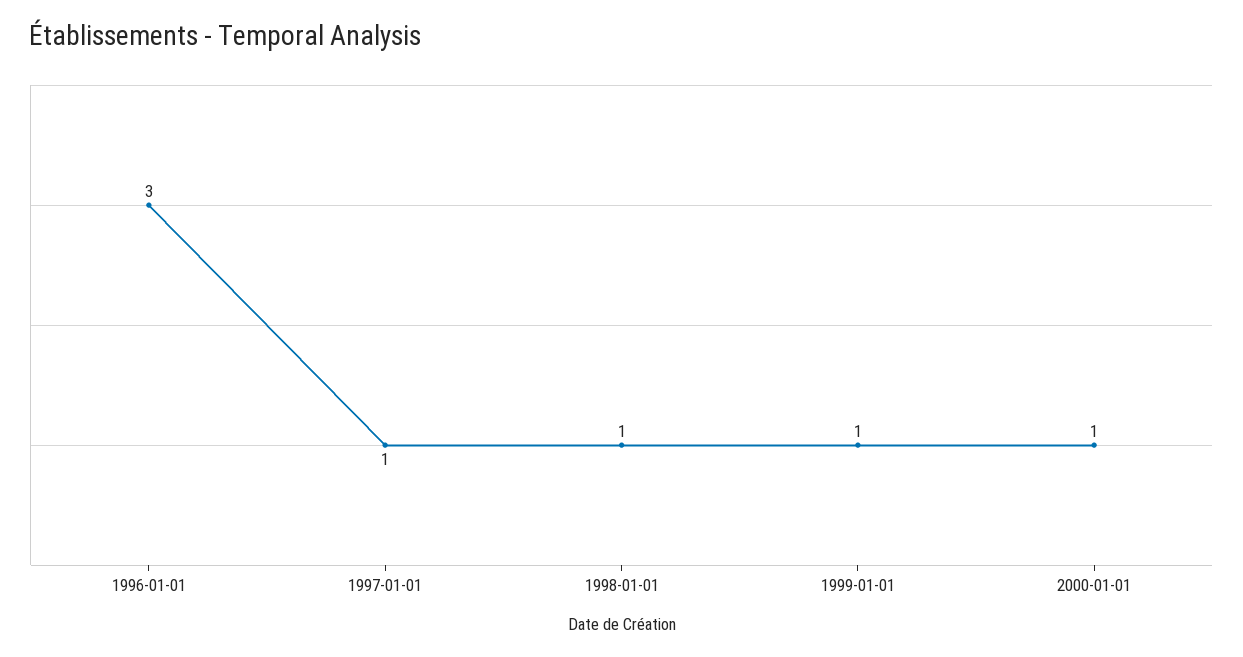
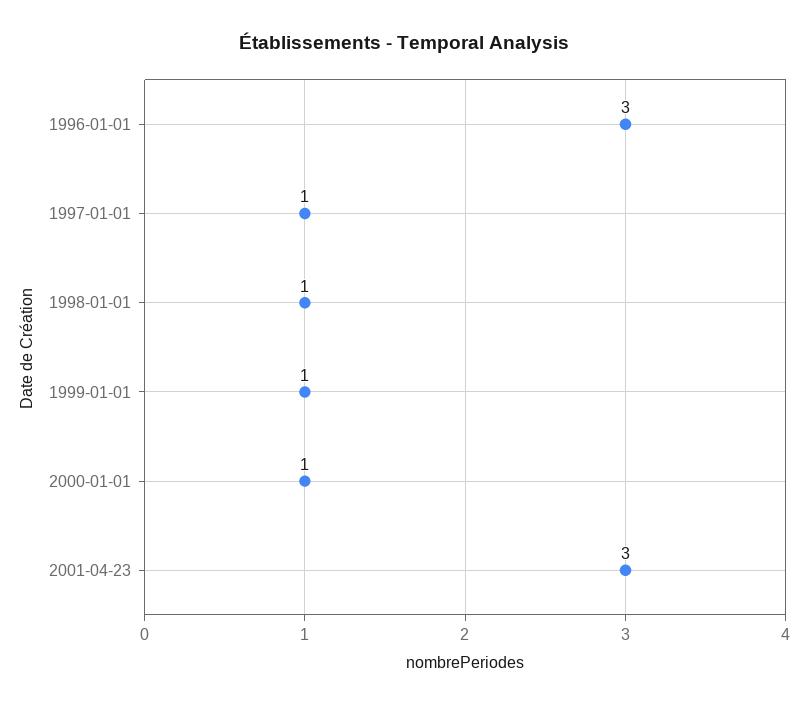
2001-04-23: none -> 3

